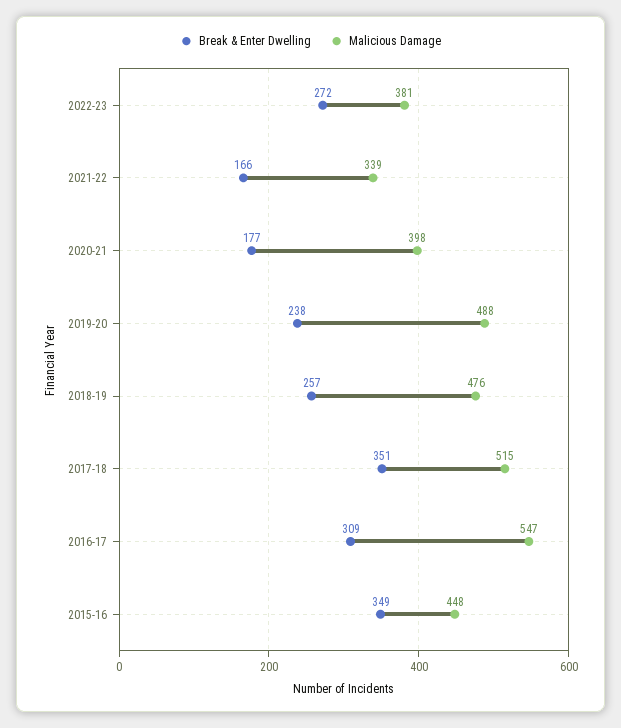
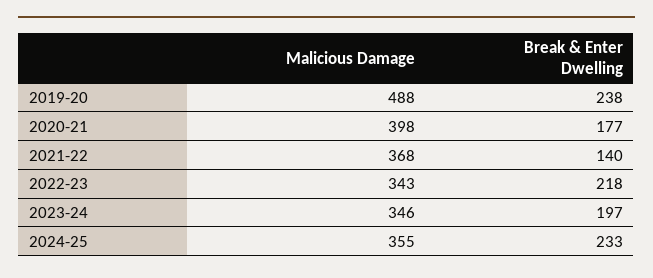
Break & Enter Dwelling, 2022-23: 272 -> 218
Malicious Damage, 2022-23: 381 -> 343
Break & Enter Dwelling, 2021-22: 166 -> 140
Malicious Damage, 2021-22: 339 -> 368
Break & Enter Dwelling, 2018-19: 257 -> none
Malicious Damage, 2018-19: 476 -> none
Break & Enter Dwelling, 2017-18: 351 -> none
Malicious Damage, 2017-18: 515 -> none
Break & Enter Dwelling, 2016-17: 309 -> none
Malicious Damage, 2016-17: 547 -> none
Break & Enter Dwelling, 2015-16: 349 -> none
Malicious Damage, 2015-16: 448 -> none
Malicious Damage, 2023-24: none -> 346
Break & Enter Dwelling, 2023-24: none -> 197
Malicious Damage, 2024-25: none -> 355
Break & Enter Dwelling, 2024-25: none -> 233

